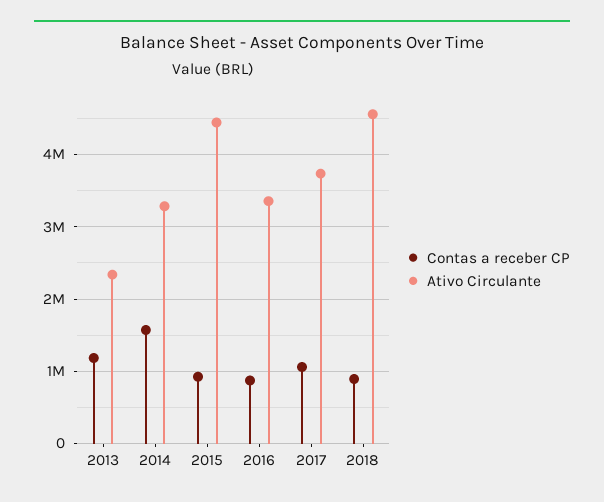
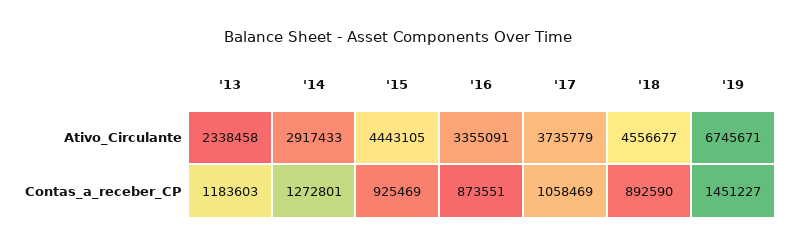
Contas a receber CP, 2014: 1600000 -> 1272801
Ativo Circulante, 2014: 3300000 -> 2917433
Ativo Circulante, '19: none -> 6745671
Contas a receber CP, '19: none -> 1451227

